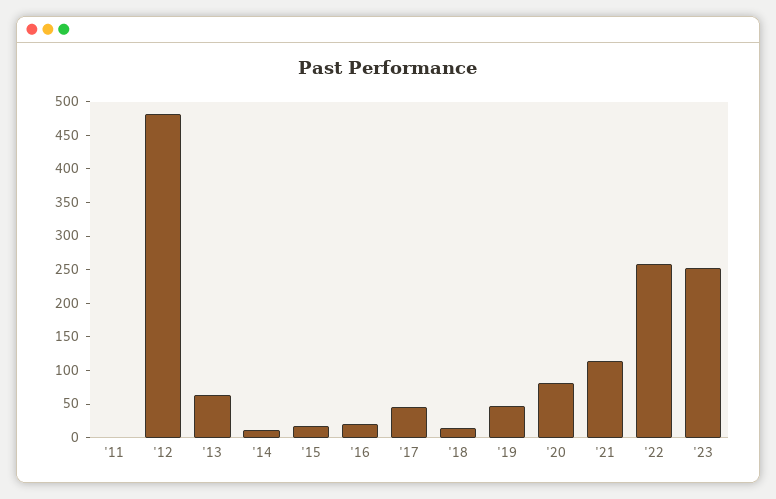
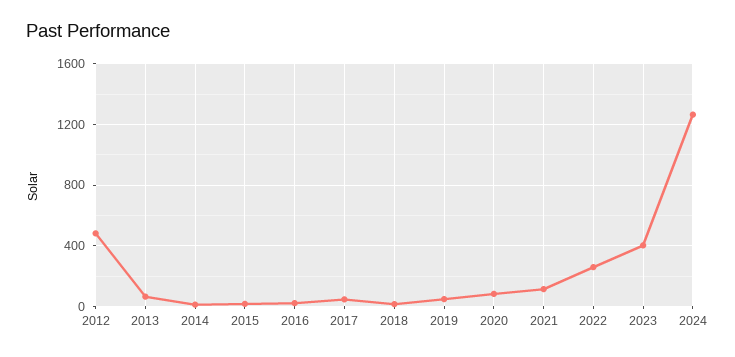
'11: 0 -> none
'23: 250 -> 400
2024: none -> 1250

